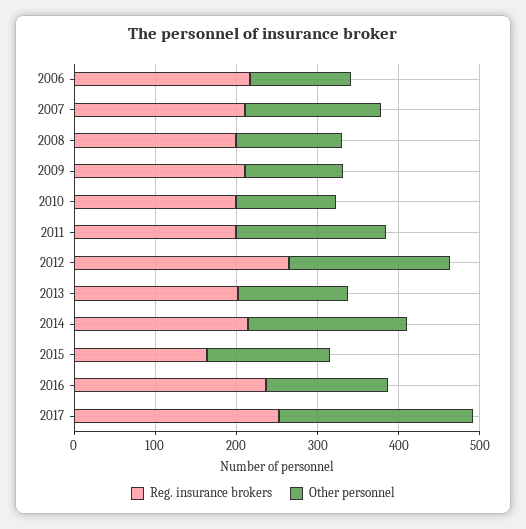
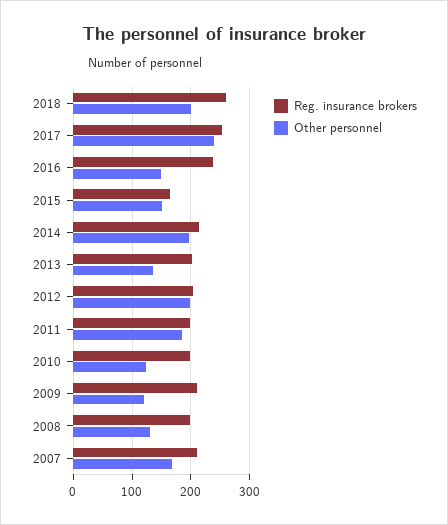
Reg. insurance brokers, 2006: 220 -> none
Other personnel, 2006: 120 -> none
Reg. insurance brokers, 2012: 260 -> 200
Reg. insurance brokers, 2018: none -> 260
Other personnel, 2018: none -> 200

